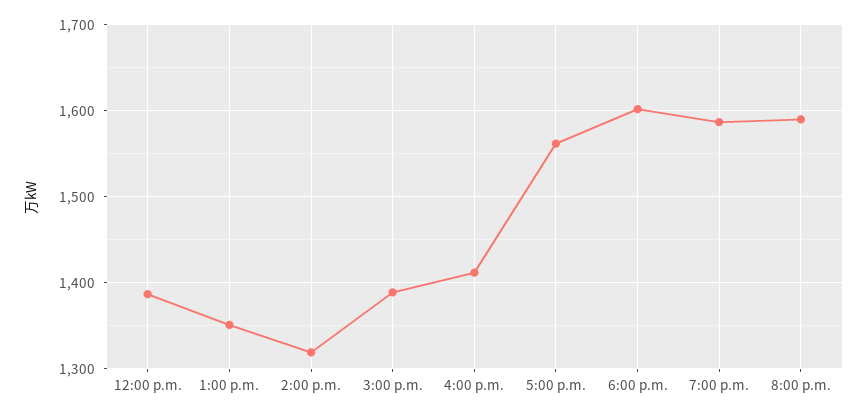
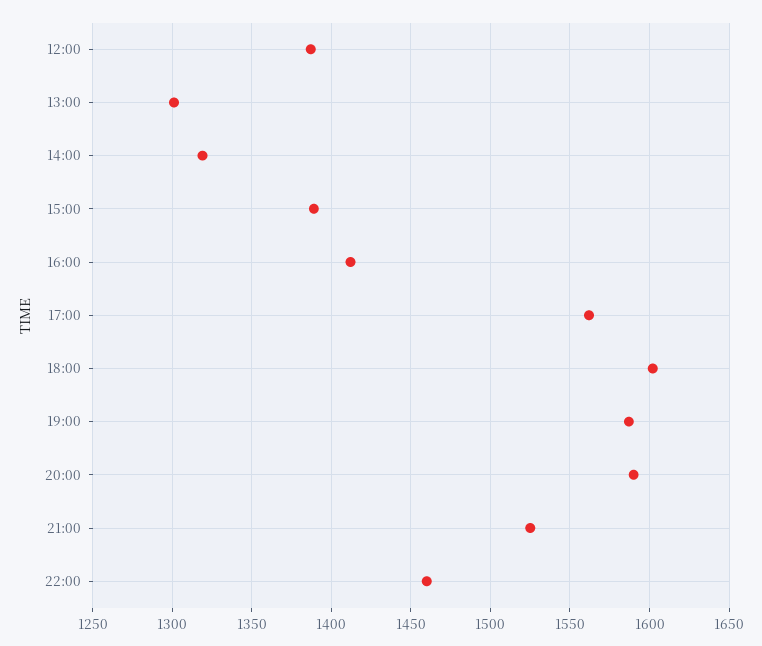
1:00 p.m.: 1350 -> 1300
21:00: none -> 1525
22:00: none -> 1460

